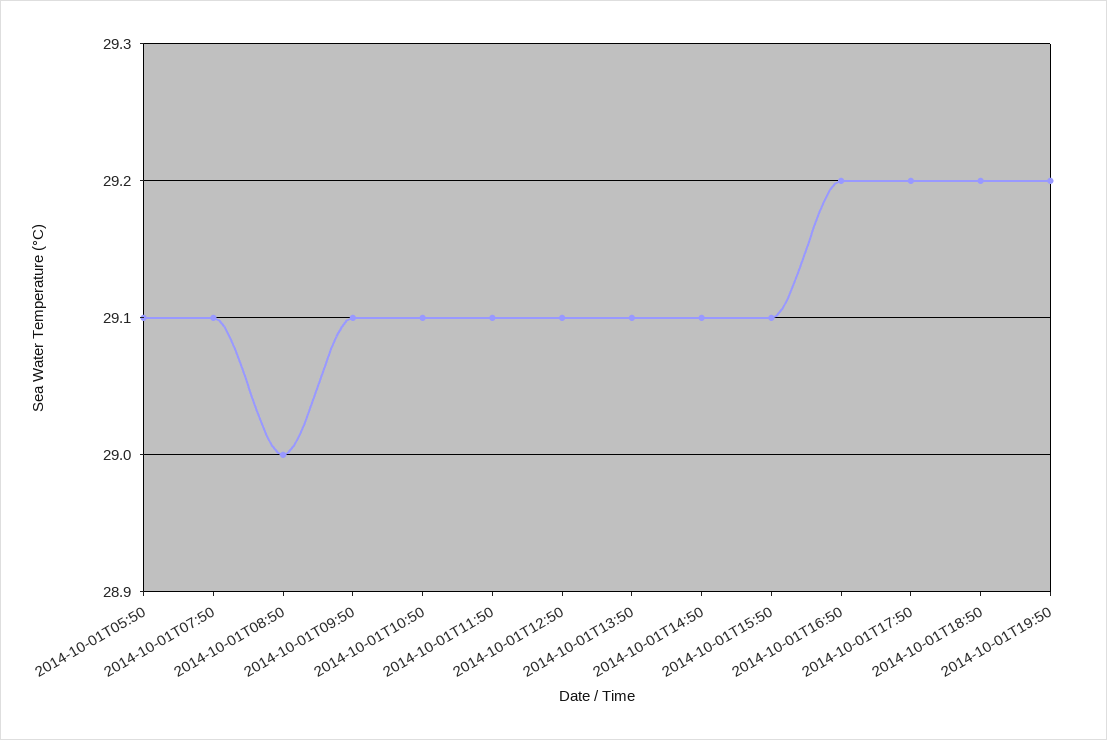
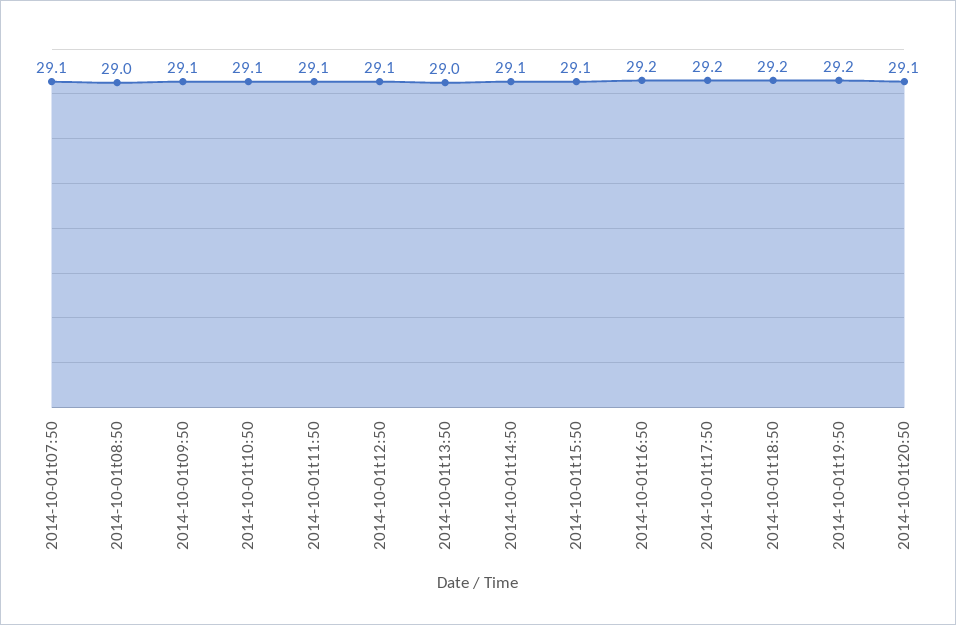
2014-10-01T05:50: 29.1 -> none
2014-10-01T13:50: 29.1 -> 29
2014-10-01t20:50: none -> 29.1

